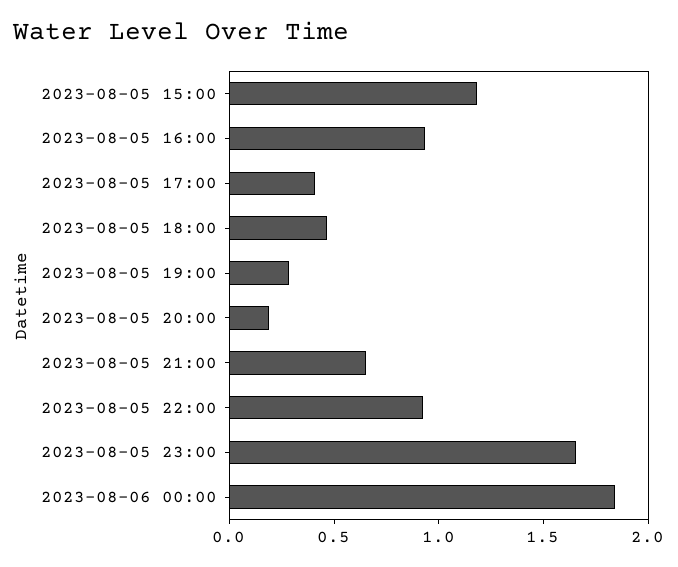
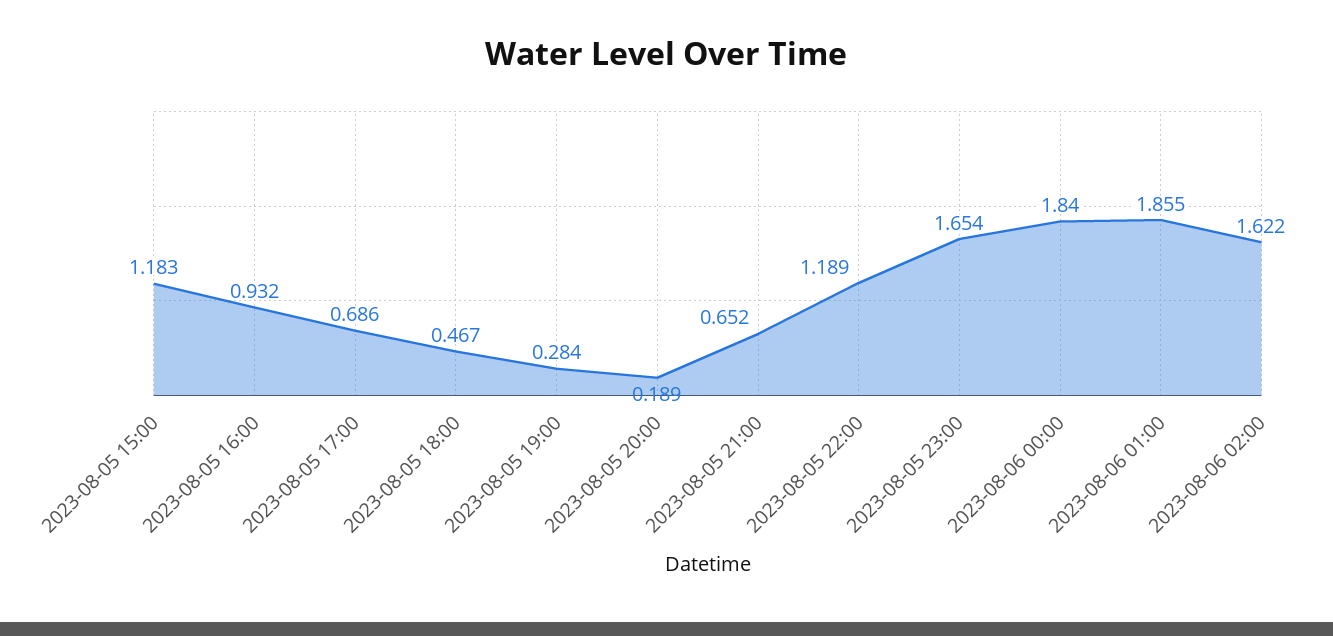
2023-08-05 17:00: 0.4 -> 0.686
2023-08-05 22:00: 0.9 -> 1.189
2023-08-06 01:00: none -> 1.855
2023-08-06 02:00: none -> 1.622

